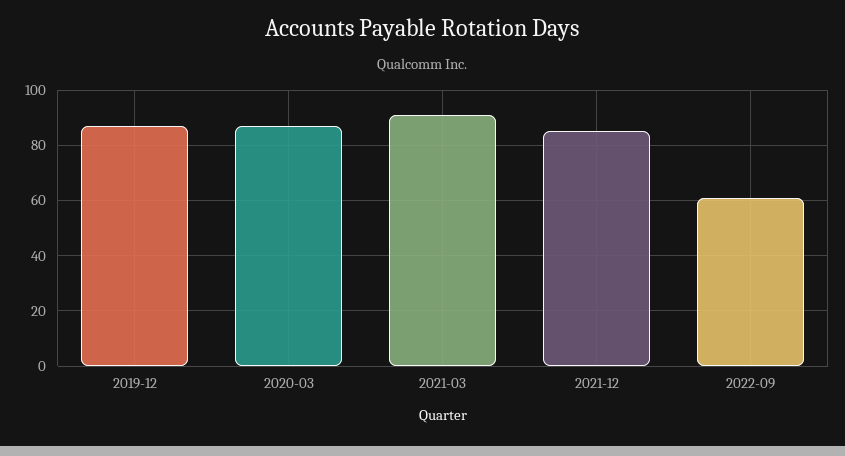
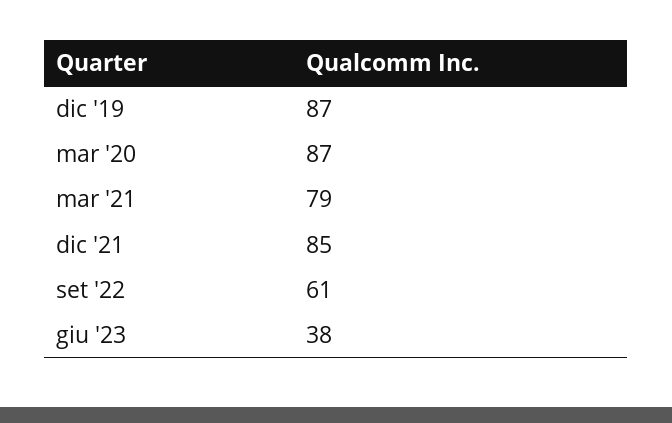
2021-03: 90 -> 79
giu '23: none -> 38

